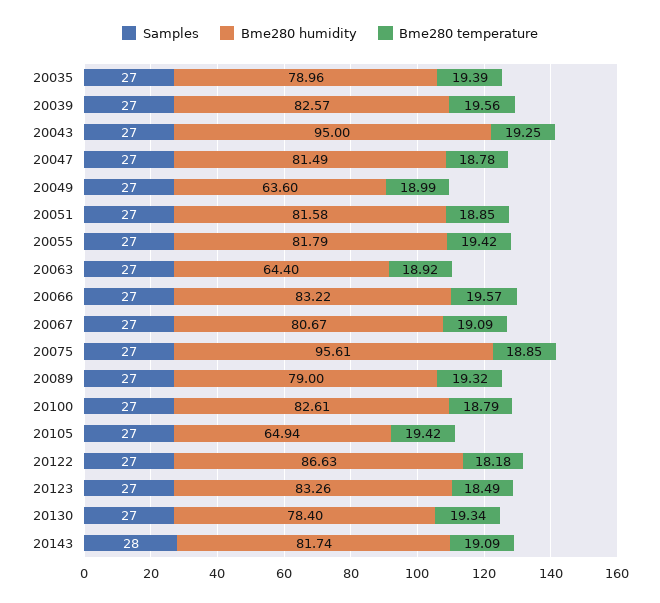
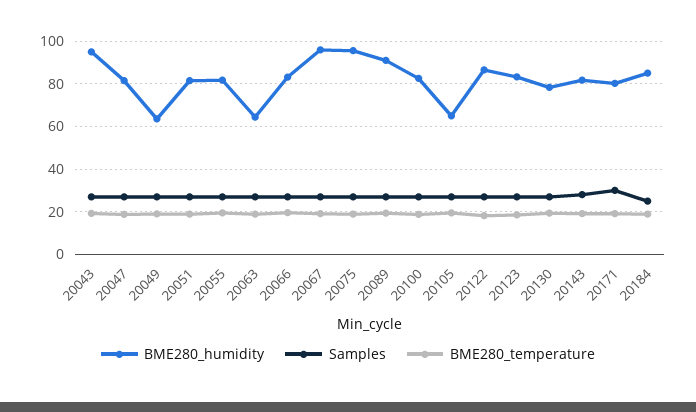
Samples, 20035: 27 -> none
Bme280 humidity, 20035: 78.96 -> none
Bme280 temperature, 20035: 19.39 -> none
Samples, 20039: 27 -> none
Bme280 humidity, 20039: 82.57 -> none
Bme280 temperature, 20039: 19.56 -> none
Bme280 humidity, 20067: 80.67 -> 95
Bme280 humidity, 20089: 79 -> 90
Bme280 humidity, 20171: none -> 80
Samples, 20171: none -> 30
Bme280 temperature, 20171: none -> 20
Bme280 humidity, 20184: none -> 85
Samples, 20184: none -> 25
Bme280 temperature, 20184: none -> 20

